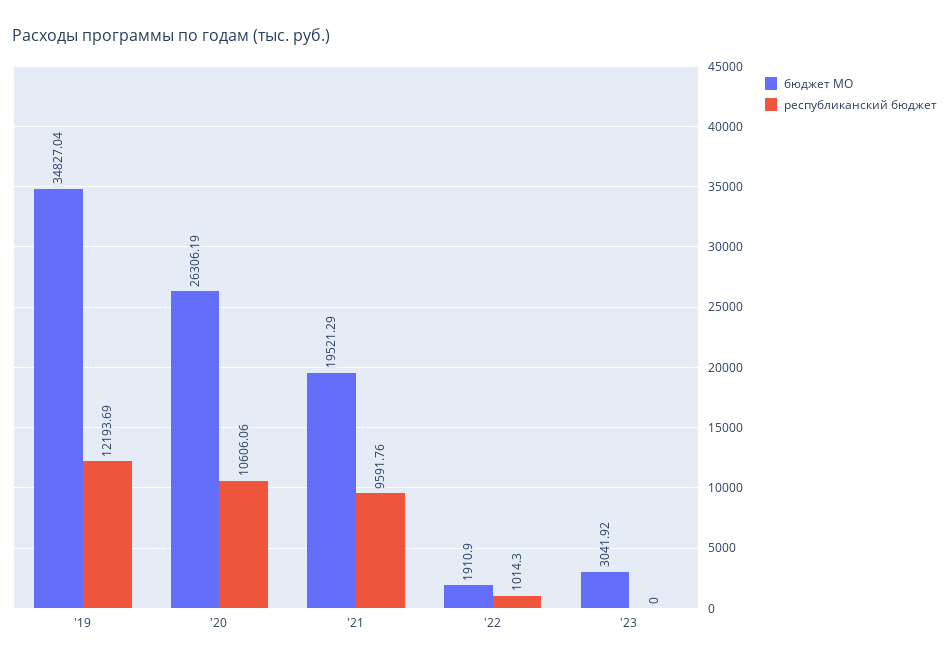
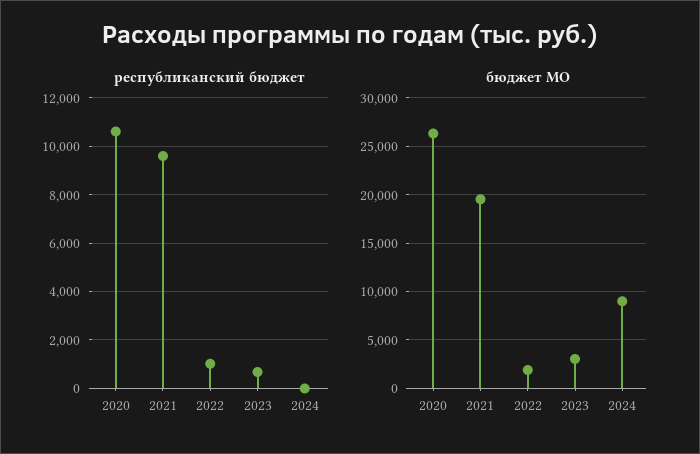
бюджет МО, '19: 34827.04 -> none
республиканский бюджет, '19: 12193.69 -> none
республиканский бюджет, '23: 0 -> 750
республиканский бюджет, 2024: none -> 0
бюджет МО, 2024: none -> 9000

